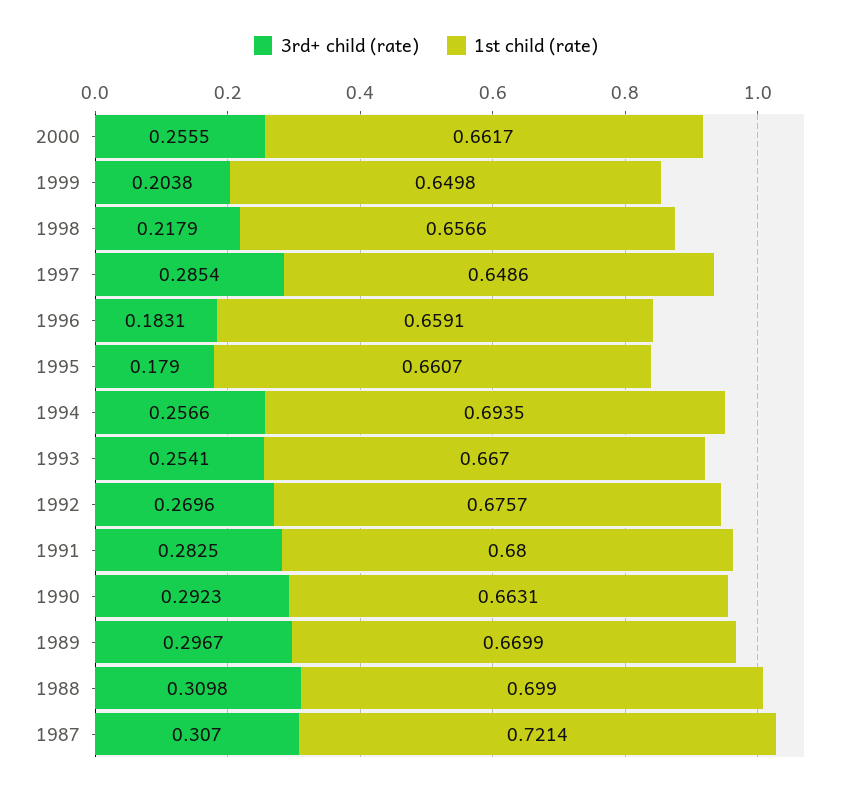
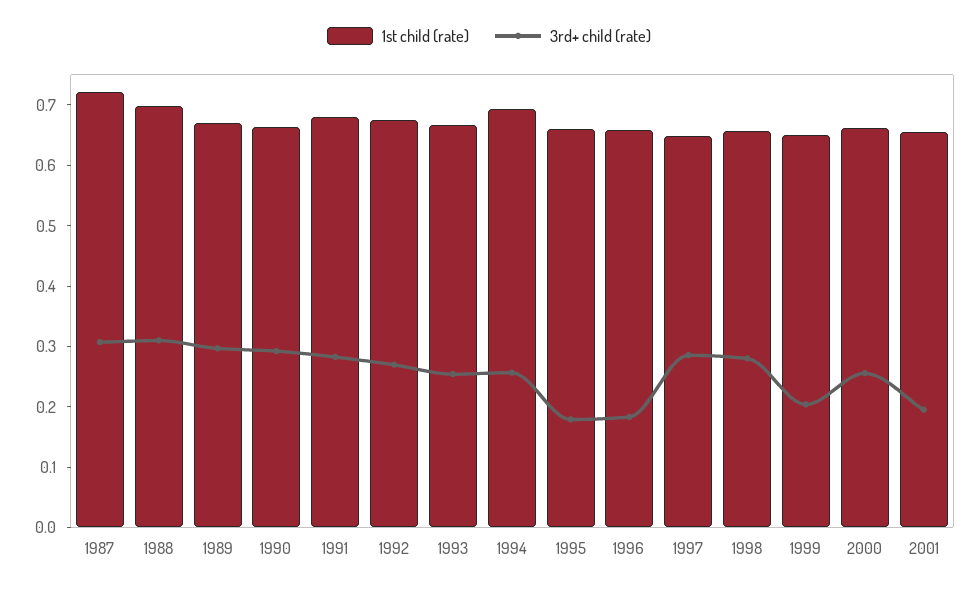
3rd+ child (rate), 1998: 0.2179 -> 0.28
1st child (rate), 2001: none -> 0.66
3rd+ child (rate), 2001: none -> 0.2

